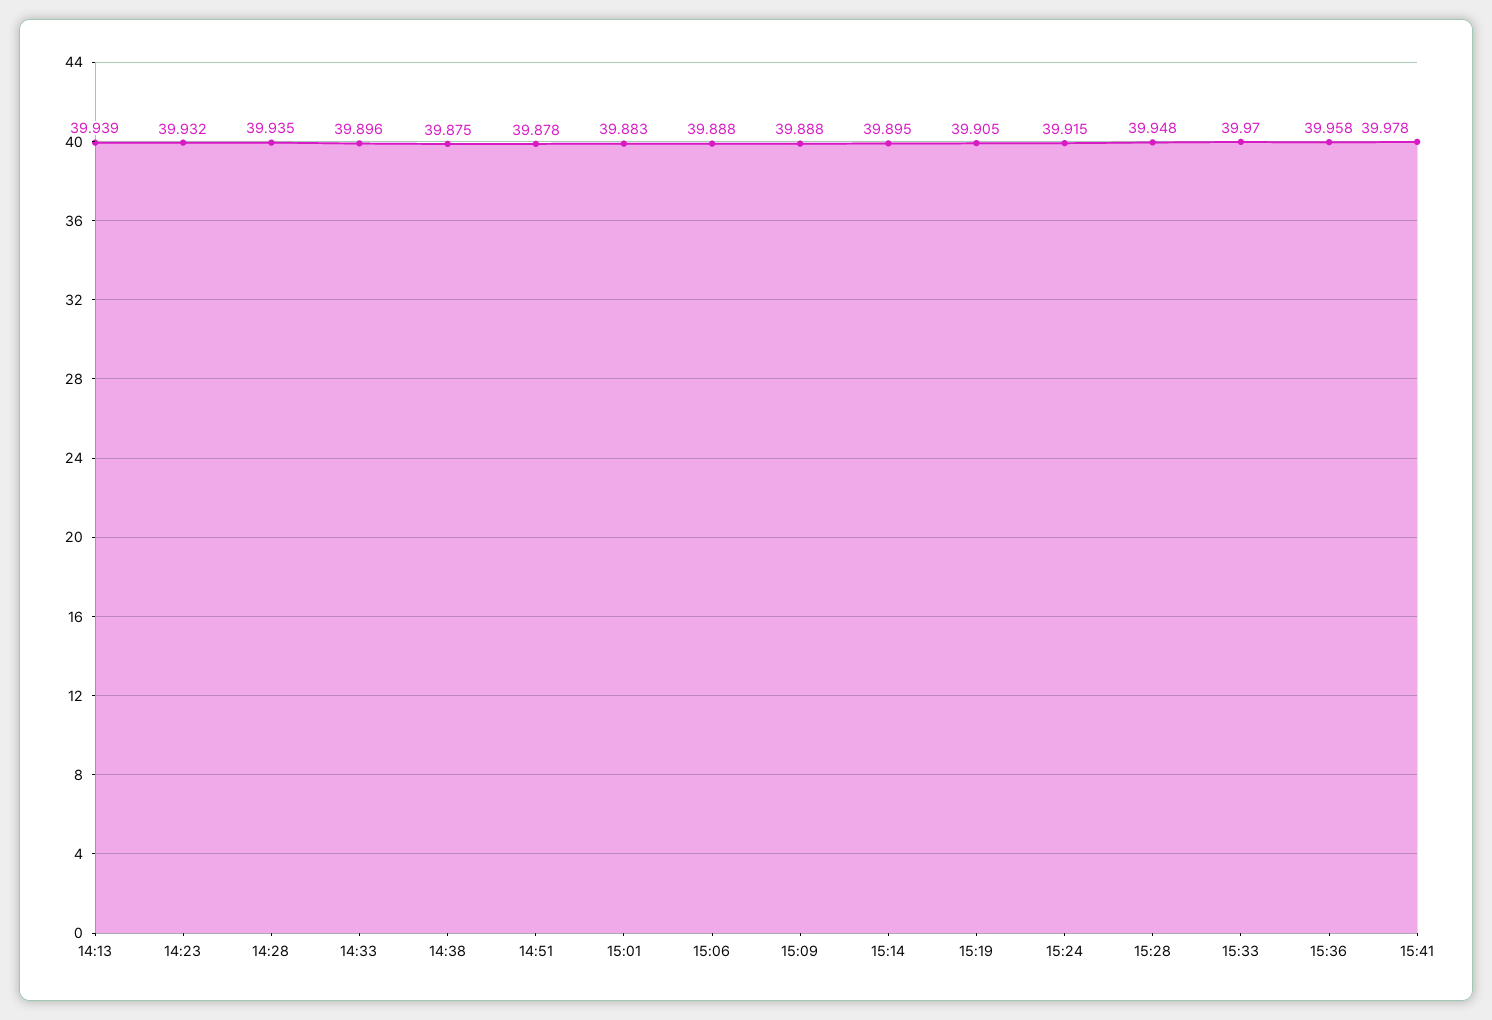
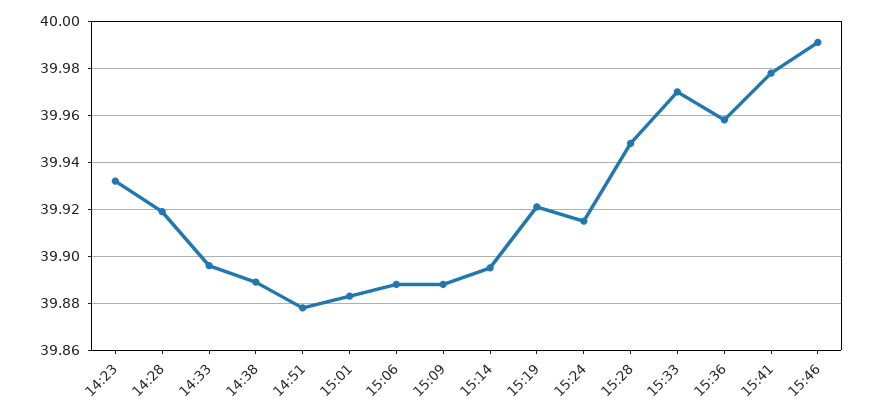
14:13: 39.939 -> none
14:28: 39.935 -> 39.92
14:38: 39.875 -> 39.89
15:19: 39.905 -> 39.92
15:46: none -> 39.99

